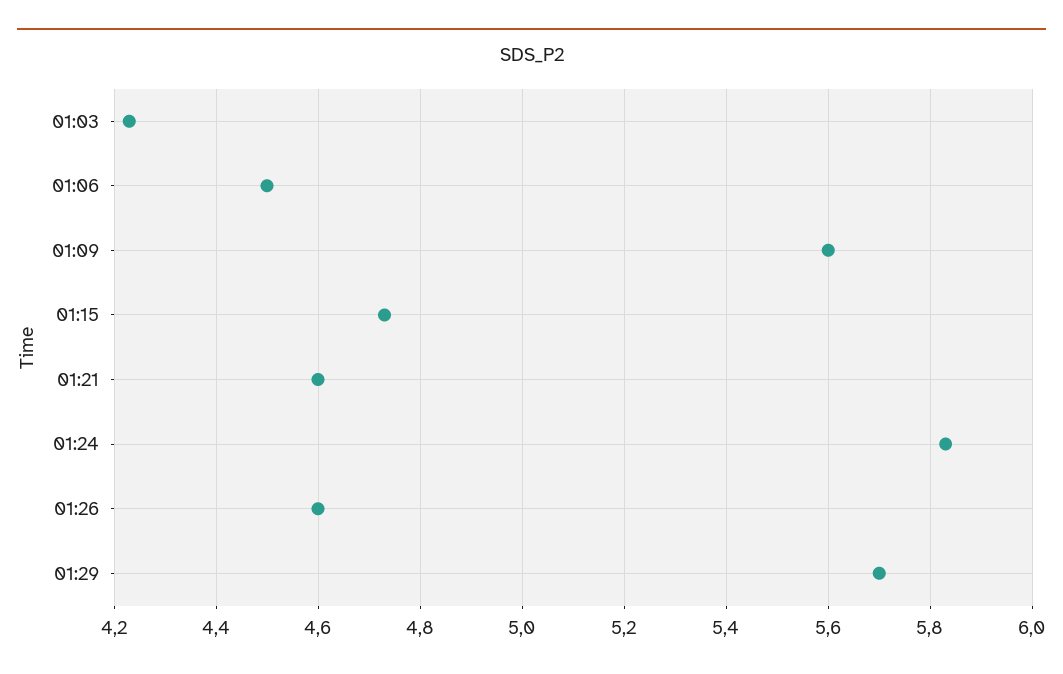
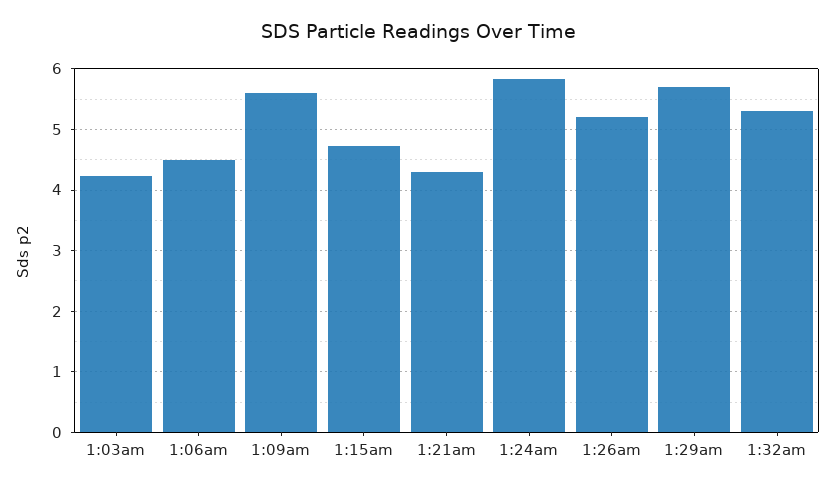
01:21: 4.6 -> 4.3
01:26: 4.6 -> 5.2
1:32am: none -> 5.3

